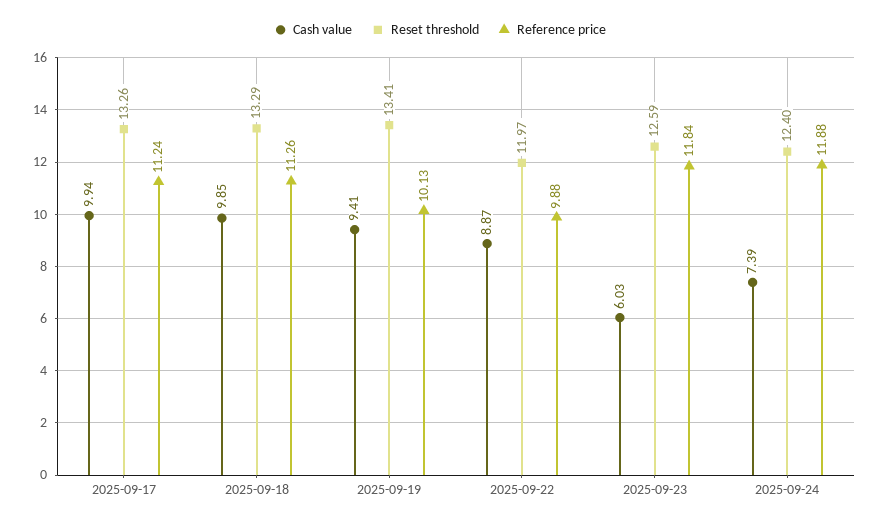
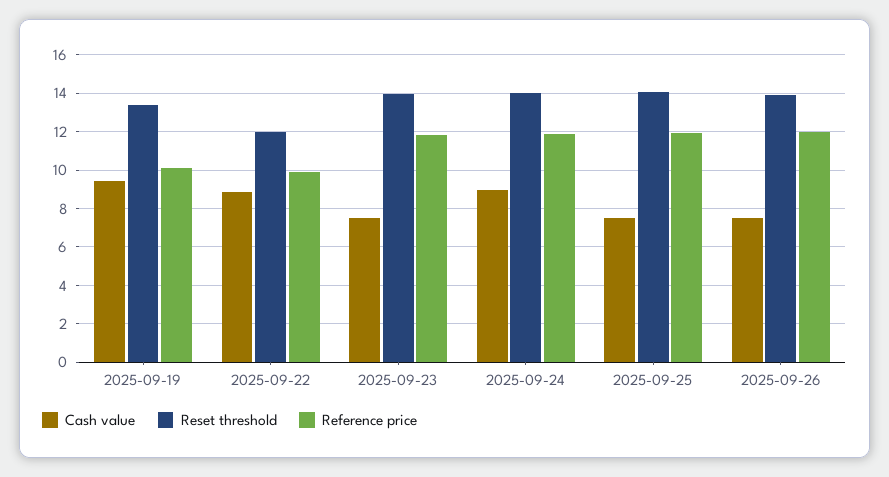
Cash value, 2025-09-17: 9.94 -> none
Reset threshold, 2025-09-17: 13.26 -> none
Reference price, 2025-09-17: 11.24 -> none
Cash value, 2025-09-18: 9.85 -> none
Reset threshold, 2025-09-18: 13.29 -> none
Reference price, 2025-09-18: 11.26 -> none
Cash value, 2025-09-23: 6.03 -> 7.5
Reset threshold, 2025-09-23: 12.59 -> 14
Cash value, 2025-09-24: 7.39 -> 9
Reset threshold, 2025-09-24: 12.4 -> 14
Cash value, 2025-09-25: none -> 7.5
Reset threshold, 2025-09-25: none -> 14
Reference price, 2025-09-25: none -> 12
Cash value, 2025-09-26: none -> 7.5
Reset threshold, 2025-09-26: none -> 14
Reference price, 2025-09-26: none -> 12

